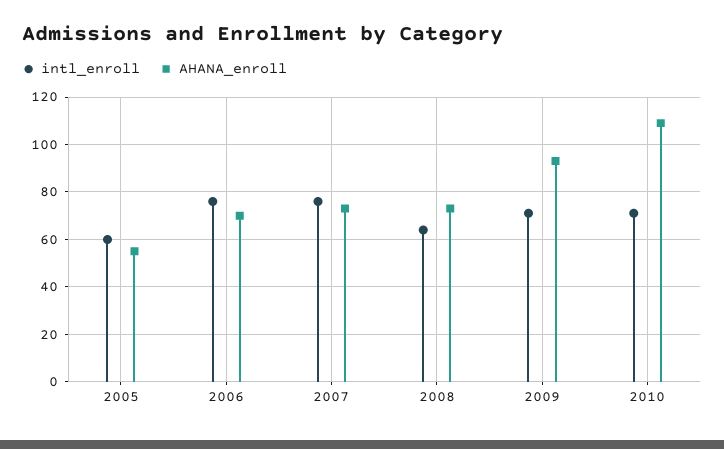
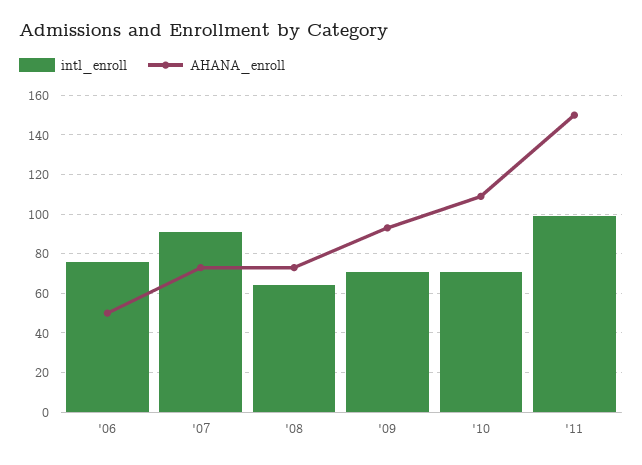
intl_enroll, 2005: 60 -> none
AHANA_enroll, 2005: 55 -> none
AHANA_enroll, 2006: 70 -> 50
intl_enroll, 2007: 75 -> 90
intl_enroll, '11: none -> 100
AHANA_enroll, '11: none -> 150

